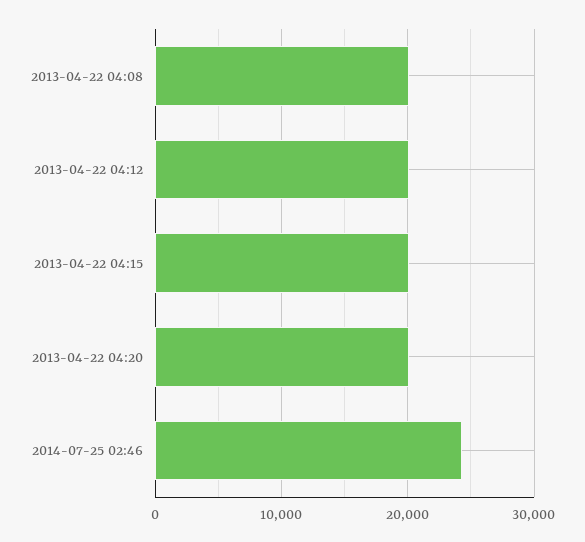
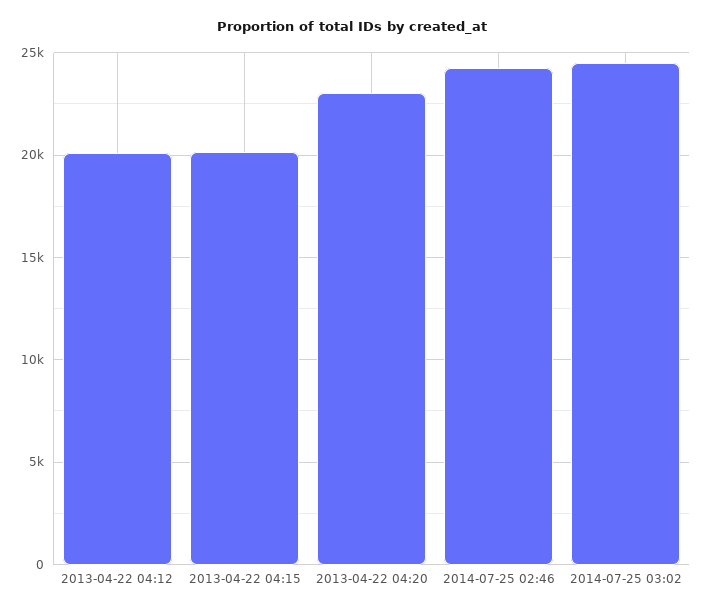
2013-04-22 04:08: 20000 -> none
2013-04-22 04:20: 20000 -> 23000
2014-07-25 03:02: none -> 24500

